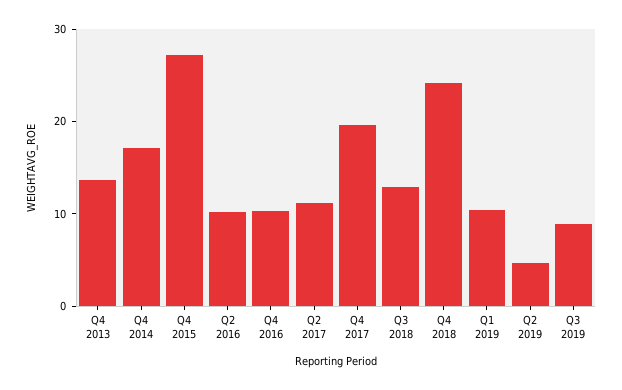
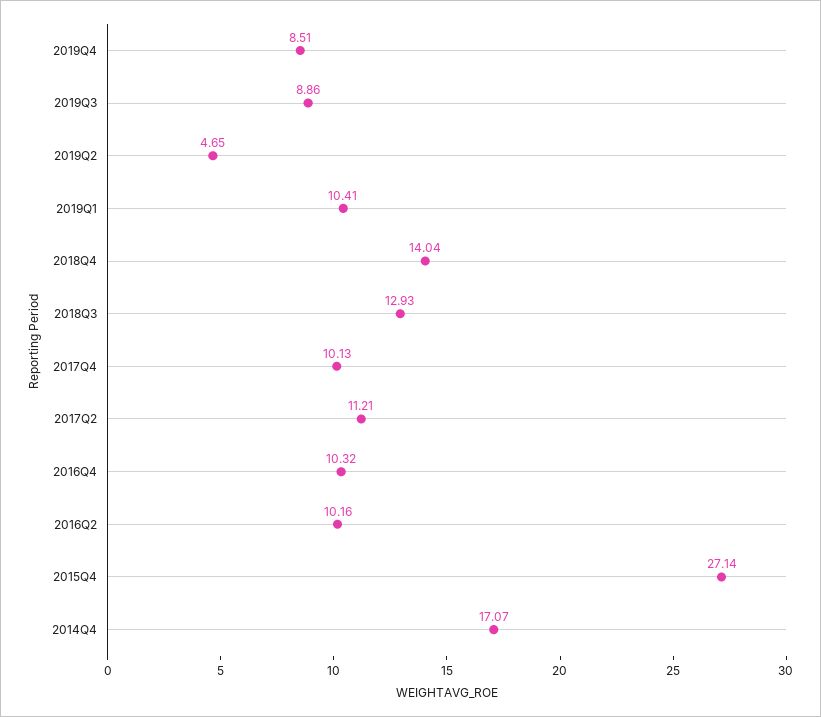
Q4 2013: 14 -> none
Q4 2017: 20 -> 10.13
Q4 2018: 24 -> 14.04
2019Q4: none -> 8.51

